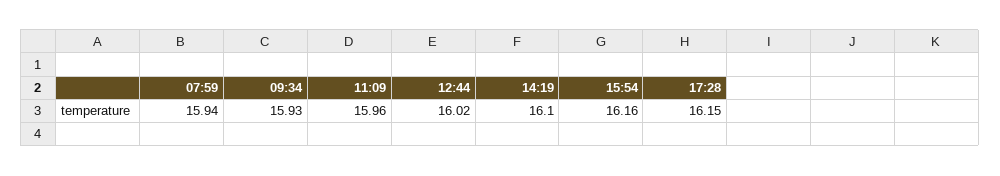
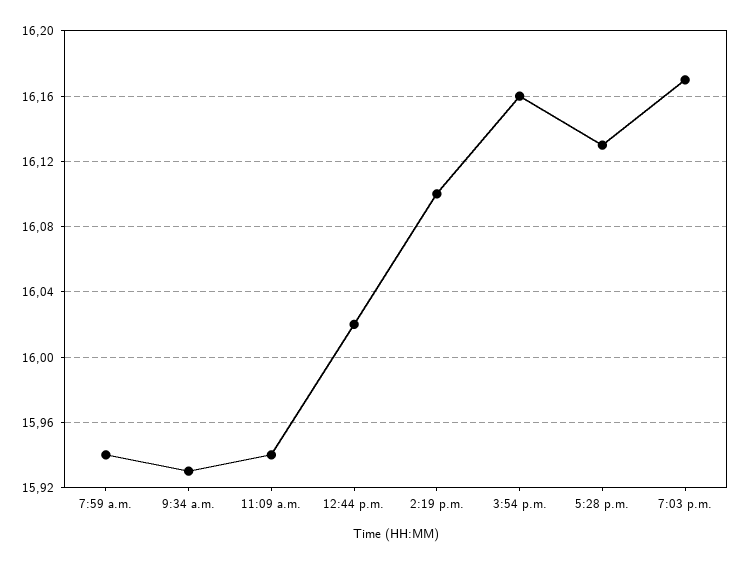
11:09: 15.96 -> 15.94
17:28: 16.15 -> 16.13
7:03 p.m.: none -> 16.17

